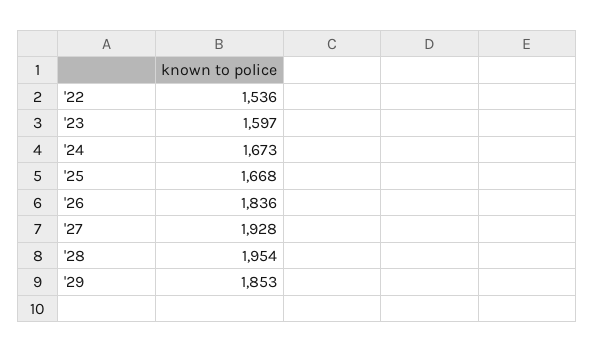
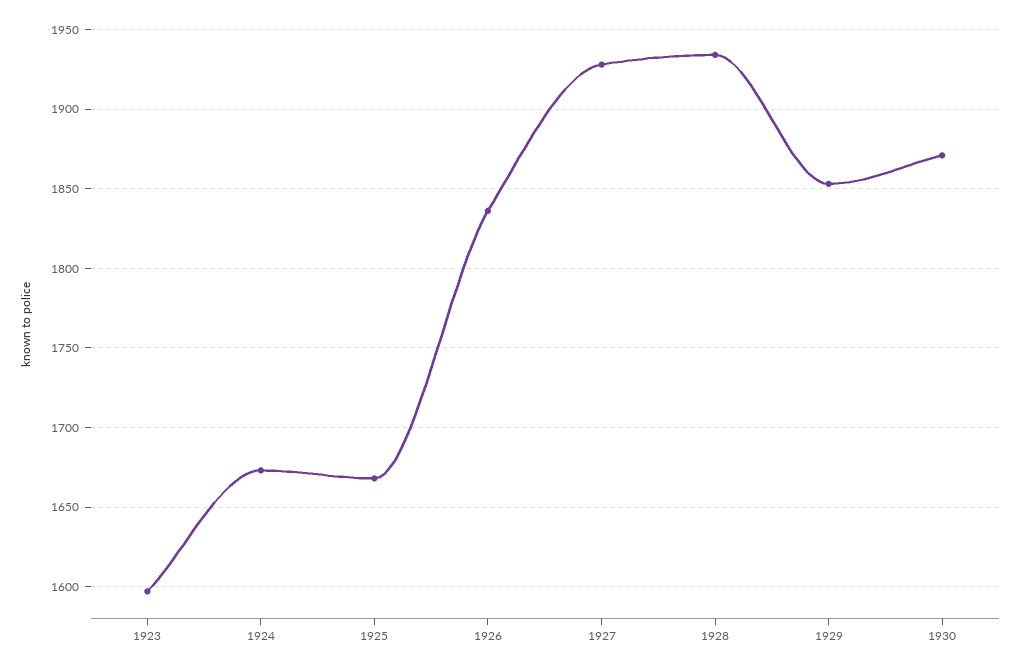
'22: 1536 -> none
'28: 1954 -> 1935
1930: none -> 1870

